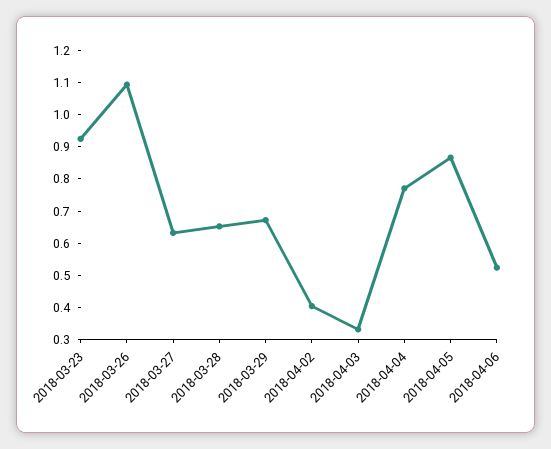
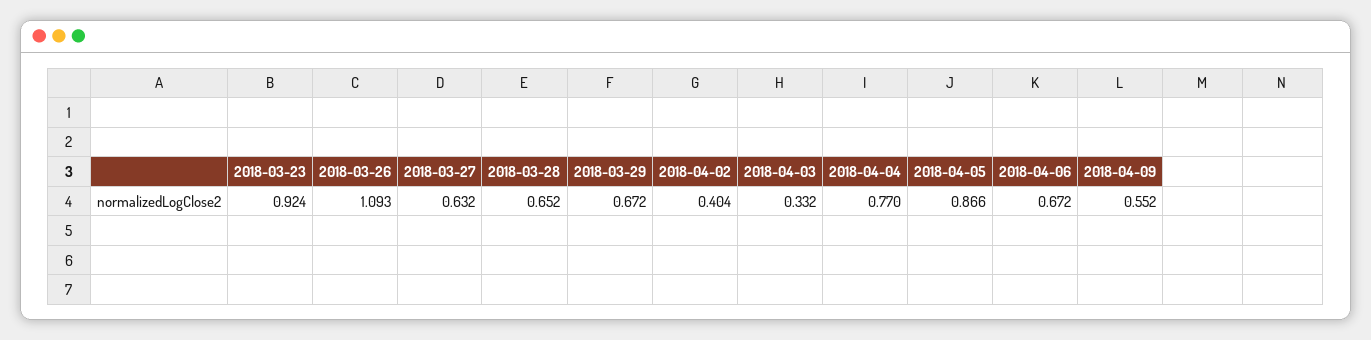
2018-04-06: 0.525 -> 0.672
2018-04-09: none -> 0.552

